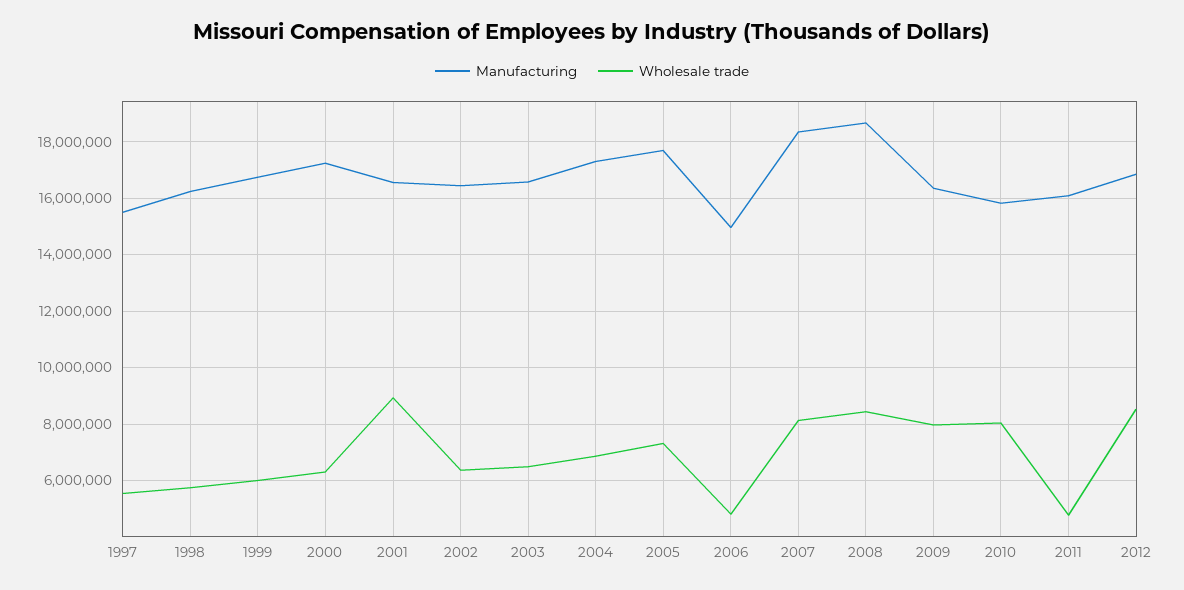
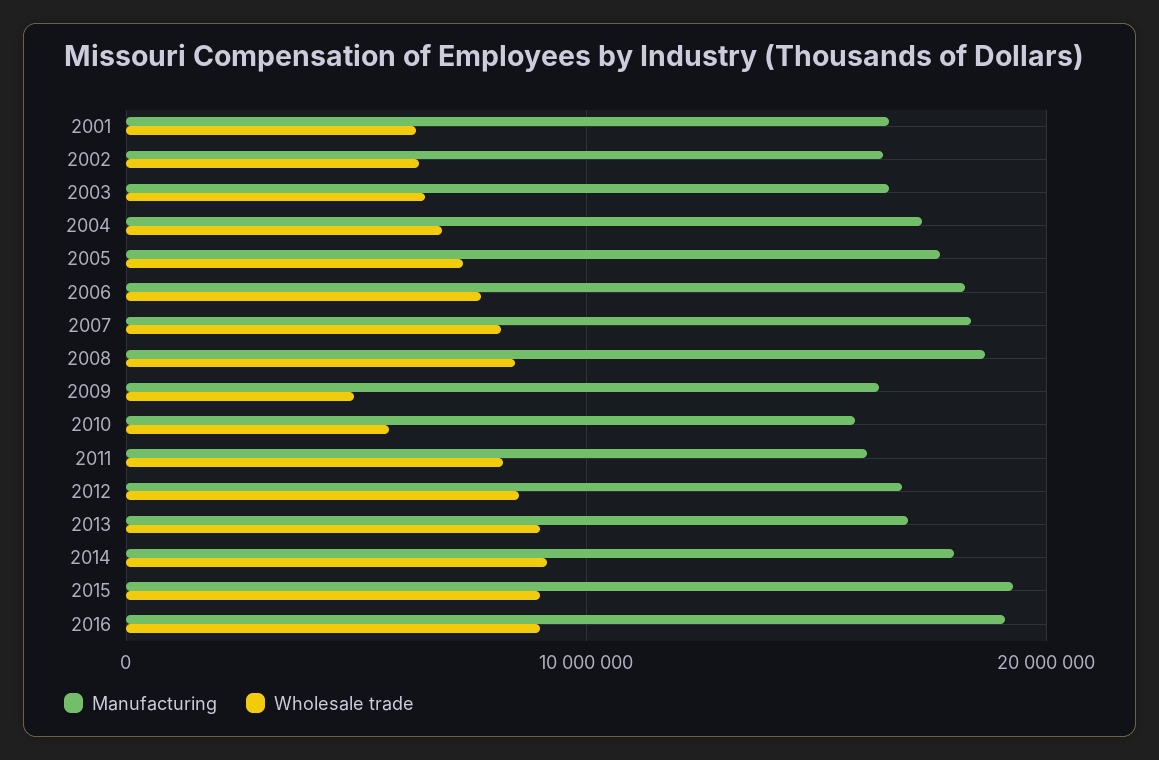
Manufacturing, 1997: 15500000 -> none
Wholesale trade, 1997: 5500000 -> none
Manufacturing, 1998: 16250000 -> none
Wholesale trade, 1998: 5750000 -> none
Manufacturing, 1999: 16750000 -> none
Wholesale trade, 1999: 6000000 -> none
Manufacturing, 2000: 17250000 -> none
Wholesale trade, 2000: 6250000 -> none
Wholesale trade, 2001: 9000000 -> 6000000
Manufacturing, 2006: 15000000 -> 18000000
Wholesale trade, 2006: 4750000 -> 8000000
Wholesale trade, 2009: 8000000 -> 5000000
Wholesale trade, 2010: 8000000 -> 6000000
Wholesale trade, 2011: 4750000 -> 8000000
Manufacturing, 2013: none -> 17000000
Wholesale trade, 2013: none -> 9000000
Manufacturing, 2014: none -> 18000000
Wholesale trade, 2014: none -> 9000000
Manufacturing, 2015: none -> 19000000
Wholesale trade, 2015: none -> 9000000
Manufacturing, 2016: none -> 19000000
Wholesale trade, 2016: none -> 9000000

